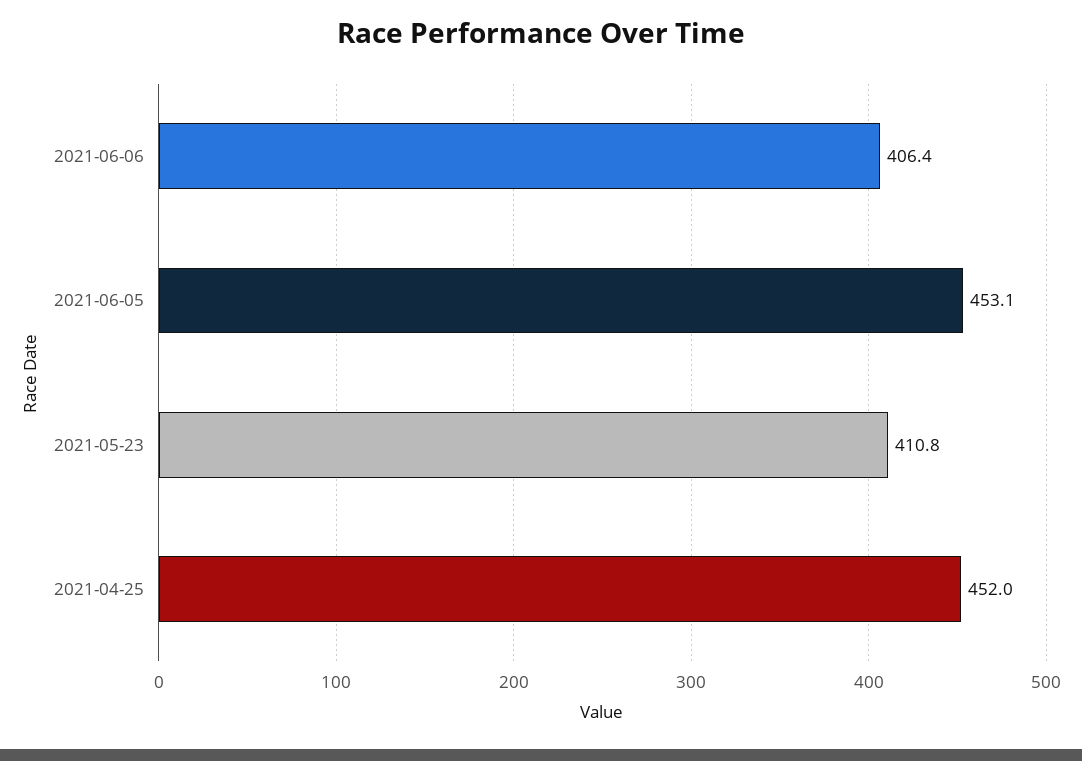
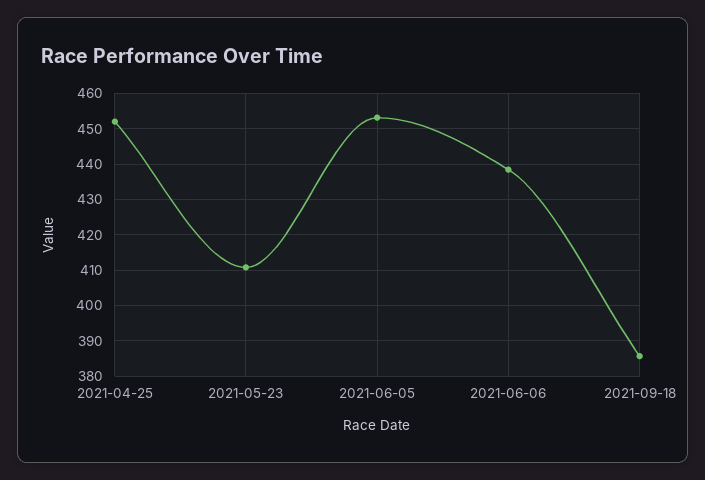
2021-06-06: 406.4 -> 438
2021-09-18: none -> 386

